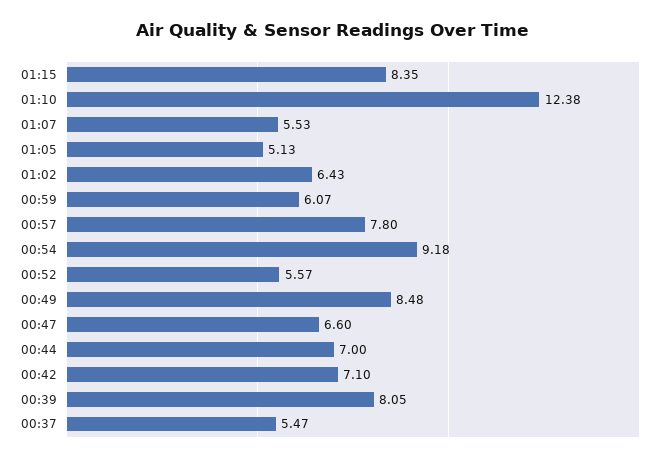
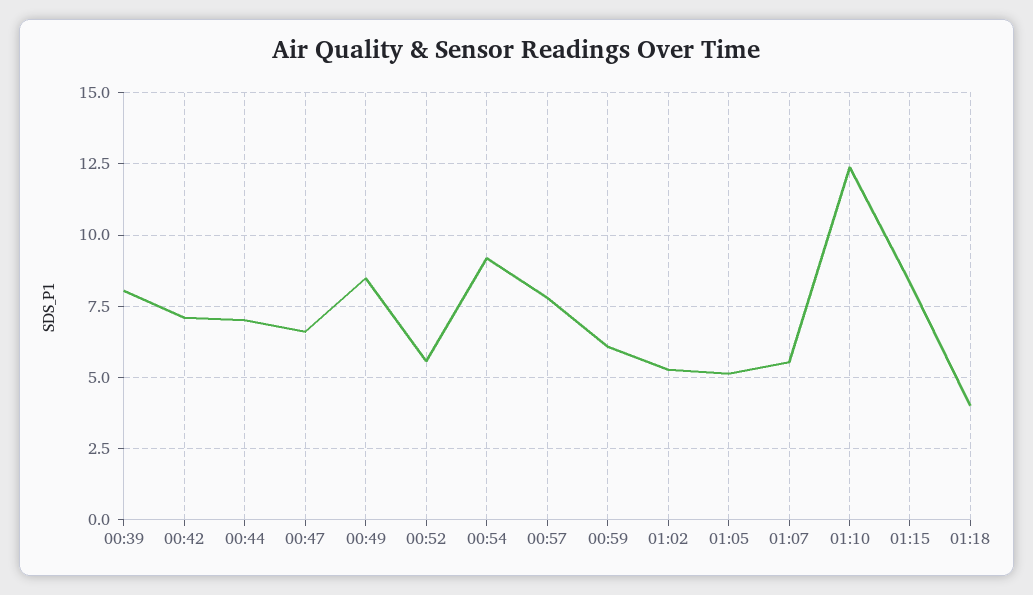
01:02: 6.43 -> 5.25
00:37: 5.47 -> none
01:18: none -> 4

